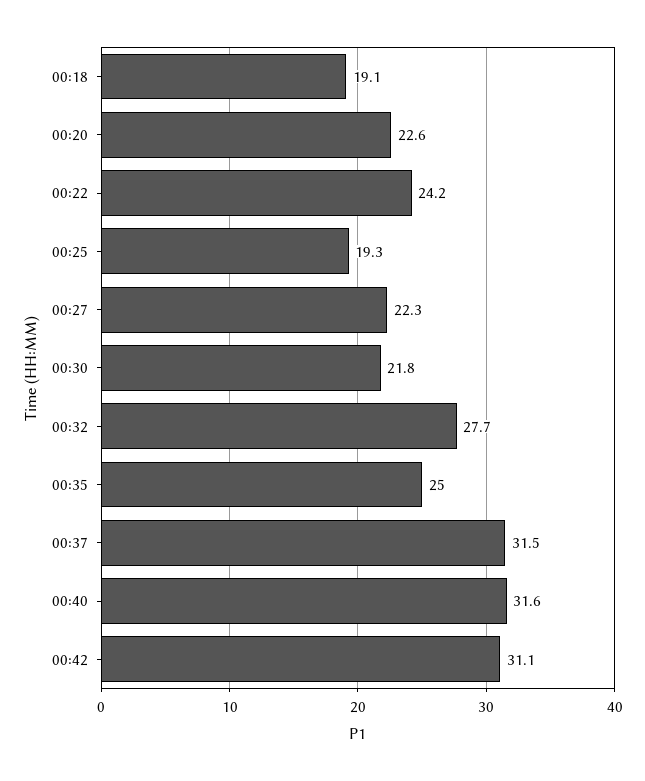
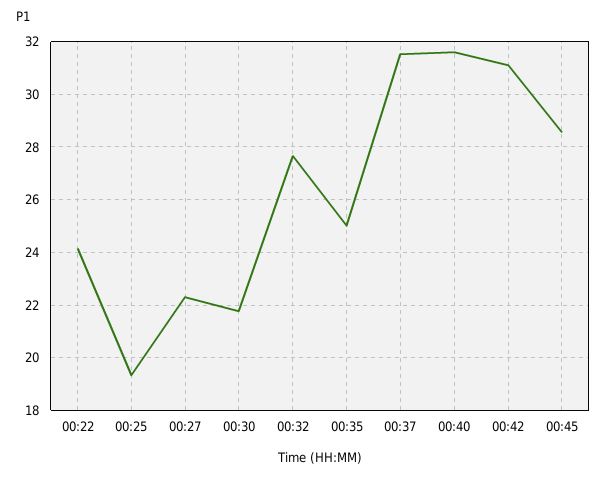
00:18: 19.1 -> none
00:20: 22.6 -> none
00:45: none -> 28.5

